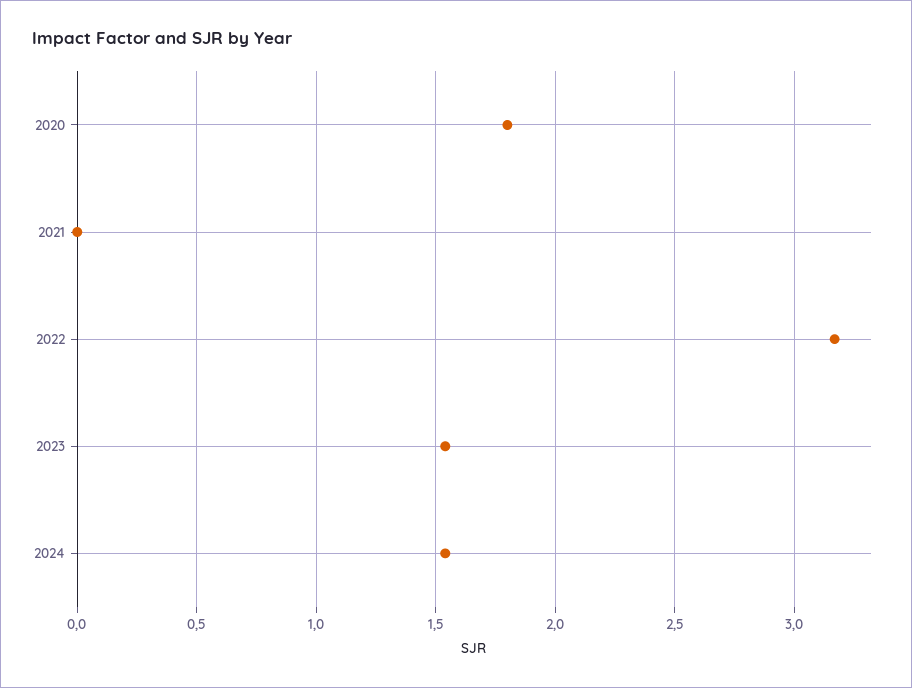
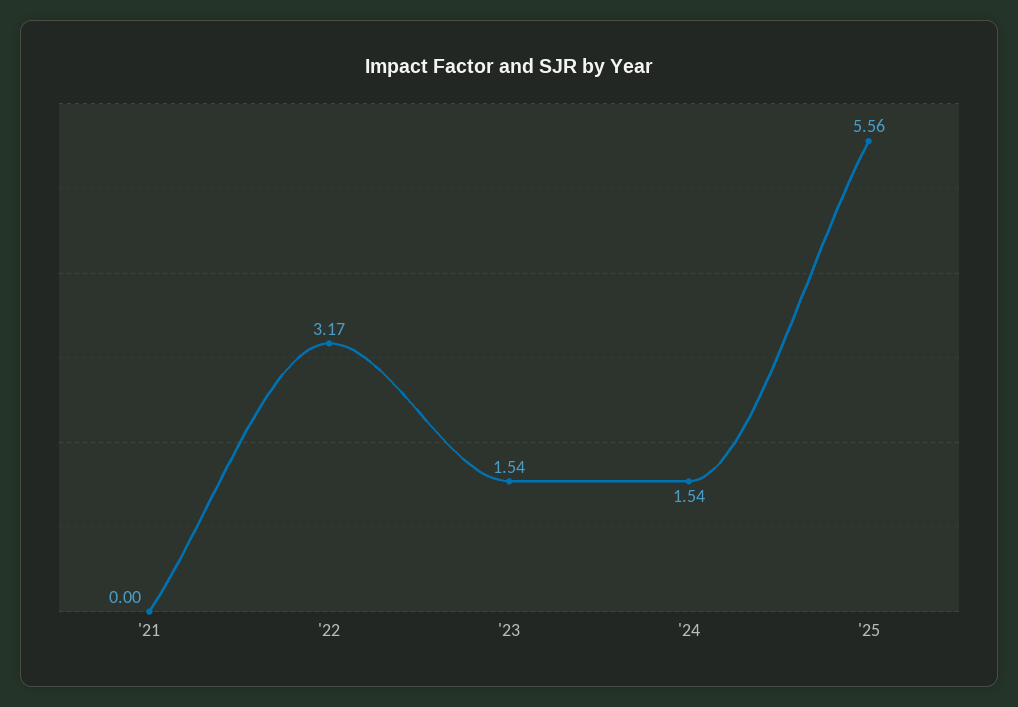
2020: 1.8 -> none
'25: none -> 5.56

